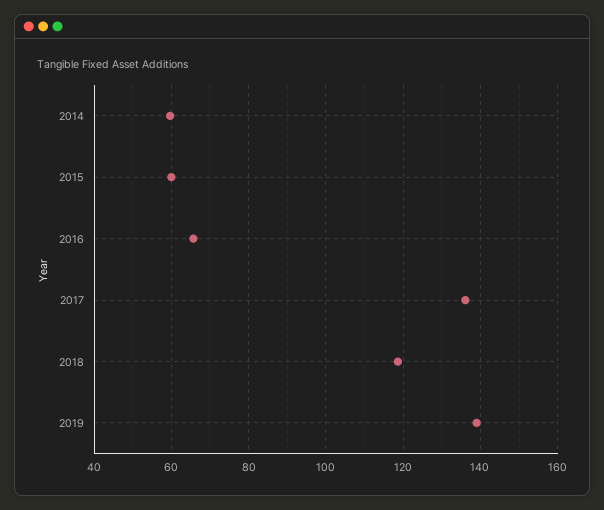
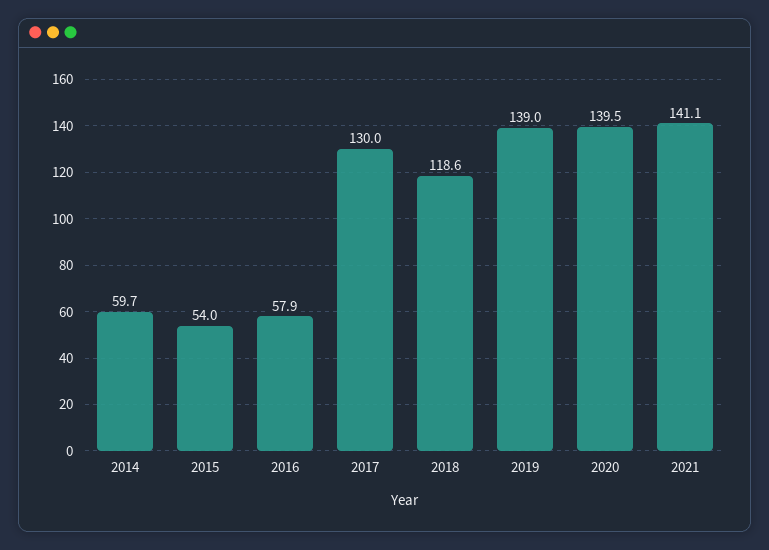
2015: 60 -> 54
2016: 66 -> 57.9
2017: 136 -> 130
2020: none -> 139.5
2021: none -> 141.1

